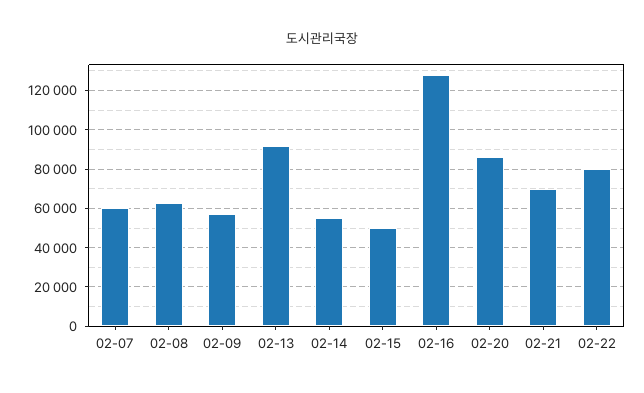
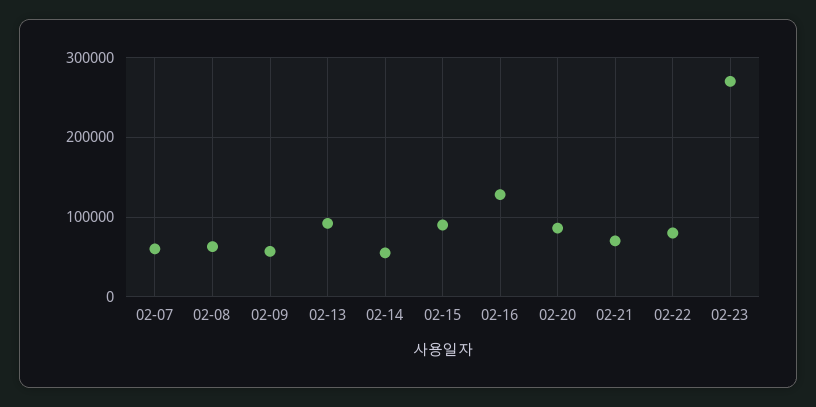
02-15: 50000 -> 90000
02-23: none -> 270000

